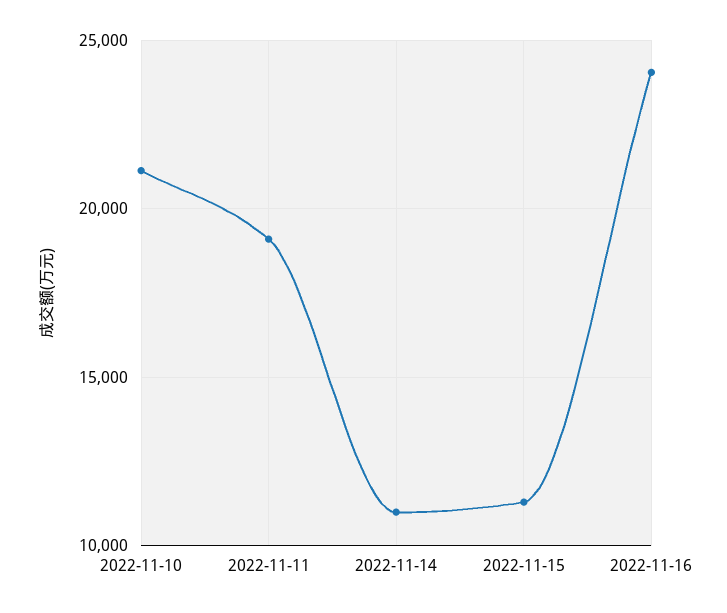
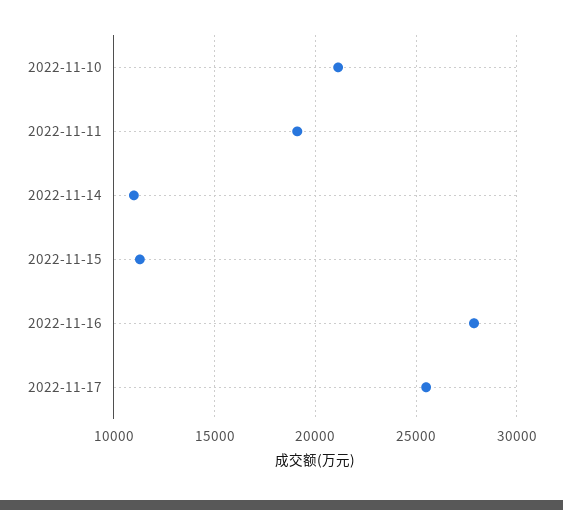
2022-11-16: 24000 -> 28000
2022-11-17: none -> 25500

